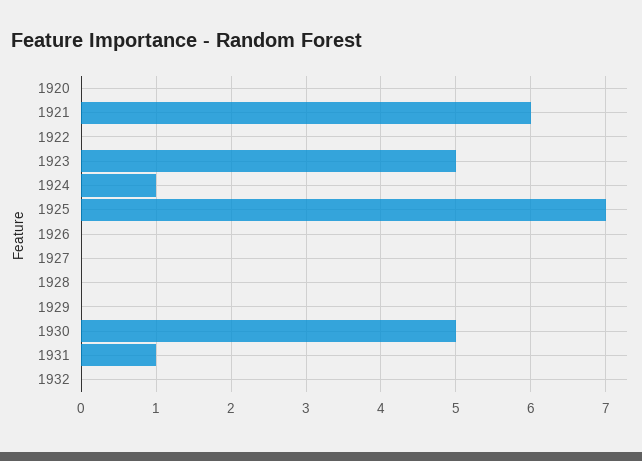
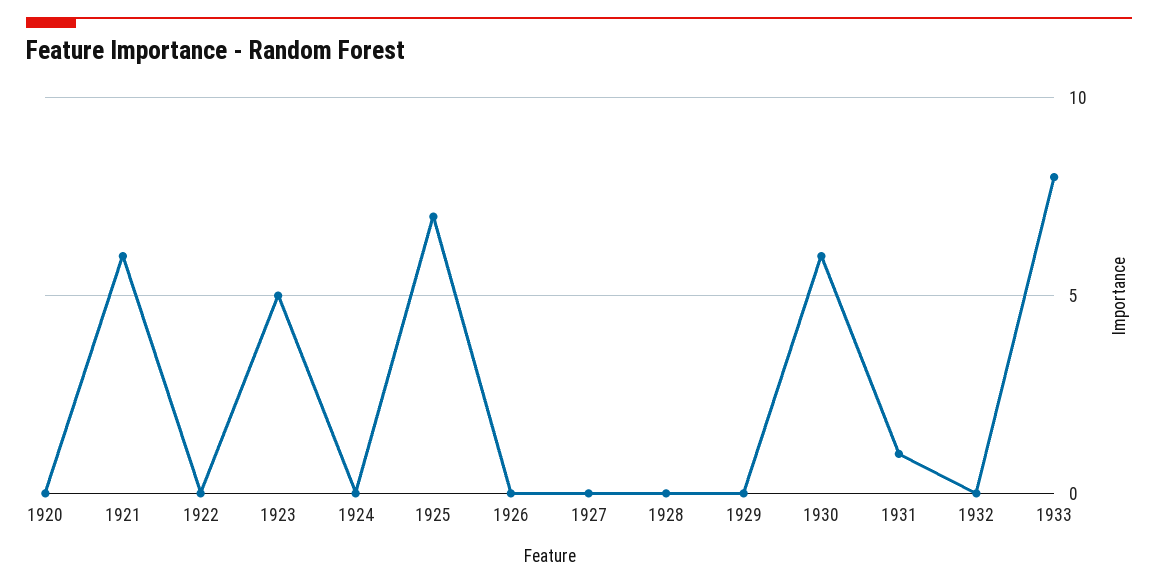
1924: 1 -> 0
1930: 5 -> 6
1933: none -> 8

